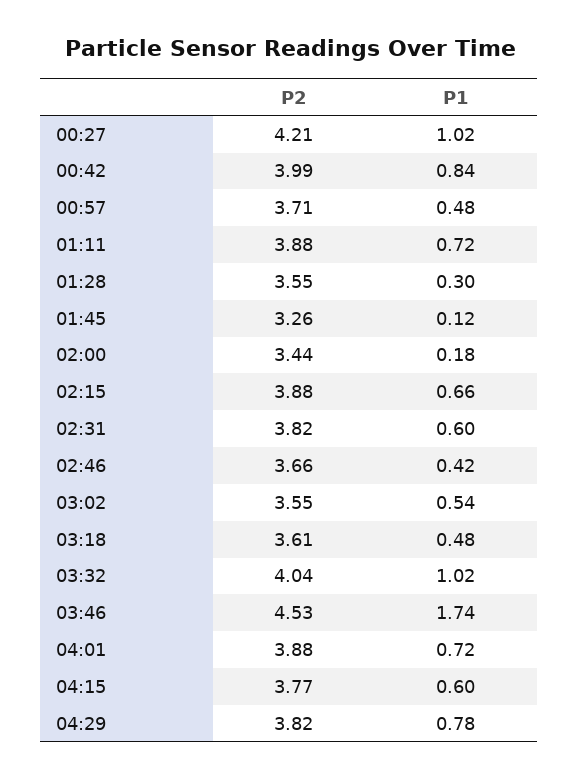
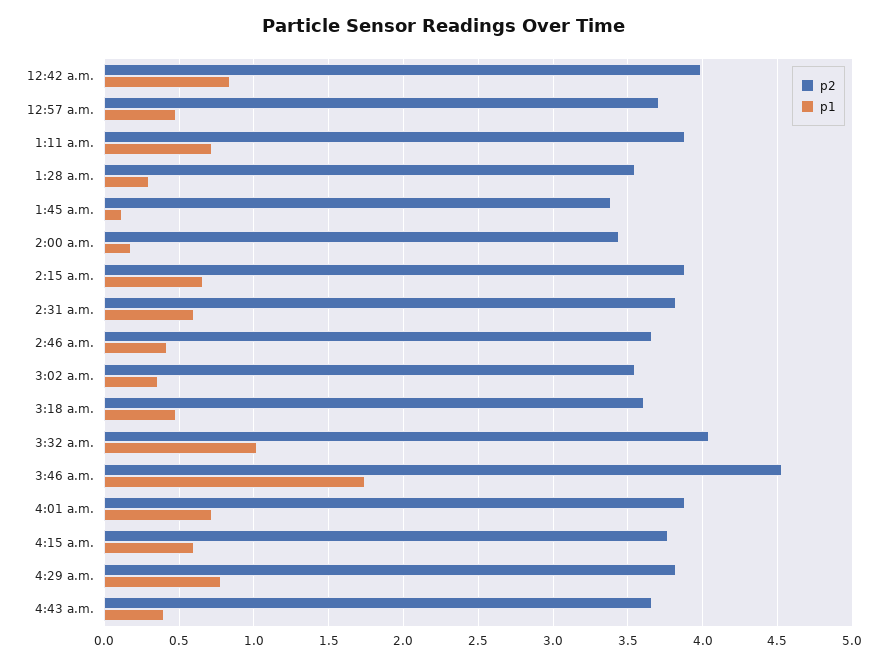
P2, 00:27: 4.21 -> none
P1, 00:27: 1.02 -> none
P2, 01:45: 3.26 -> 3.4
P1, 03:02: 0.54 -> 0.35
P2, 4:43 a.m.: none -> 3.65
P1, 4:43 a.m.: none -> 0.4

